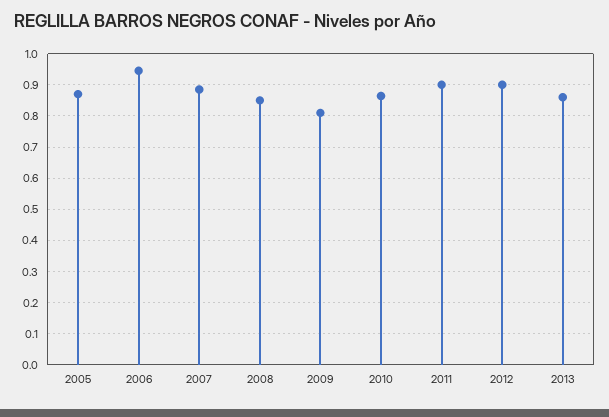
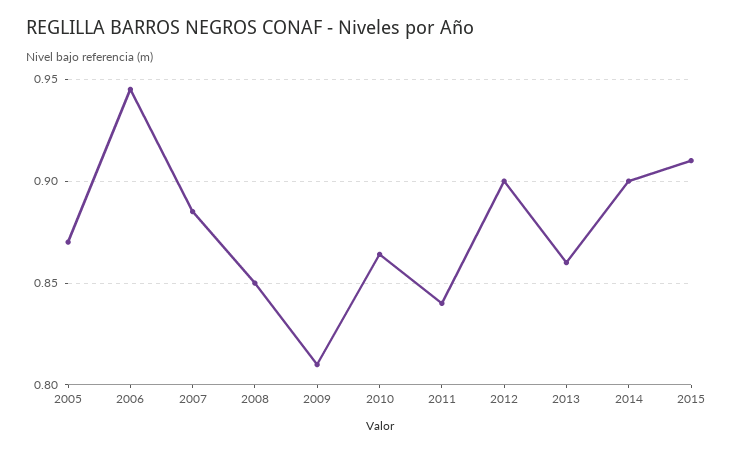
2011: 0.9 -> 0.84
2014: none -> 0.9
2015: none -> 0.91

